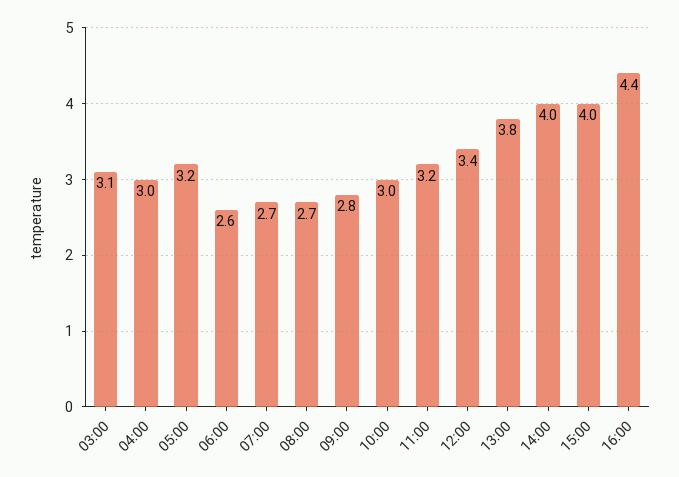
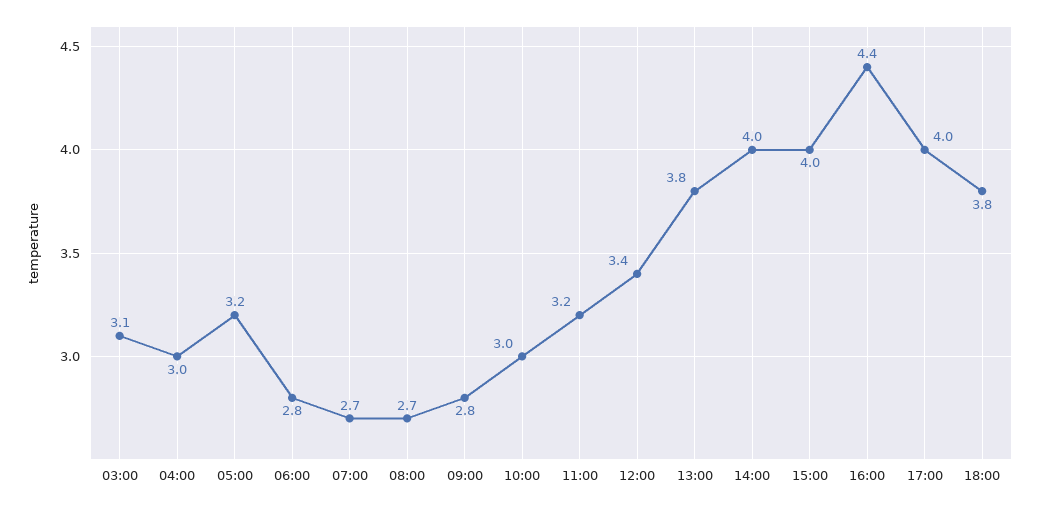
06:00: 2.6 -> 2.8
17:00: none -> 4
18:00: none -> 3.8

